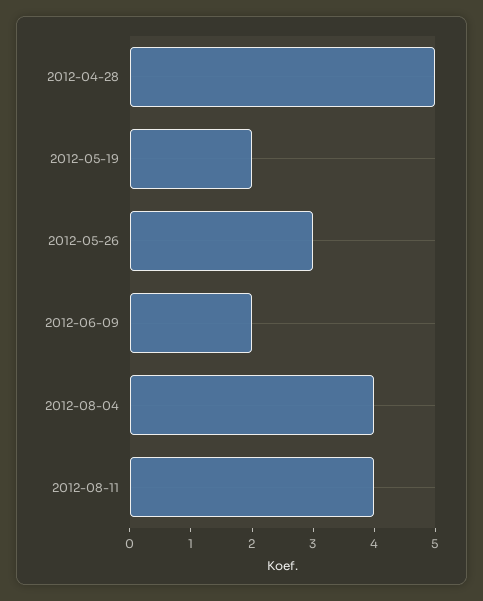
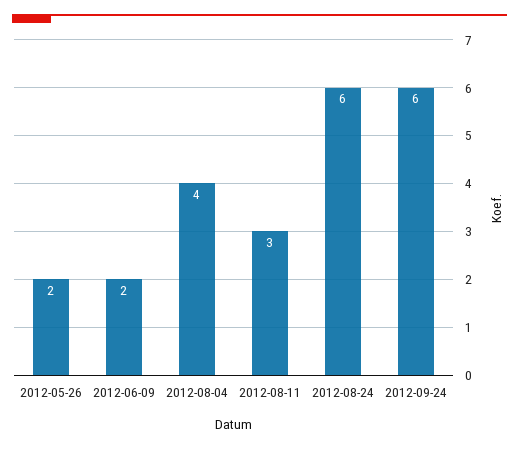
2012-04-28: 5 -> none
2012-05-19: 2 -> none
2012-05-26: 3 -> 2
2012-08-11: 4 -> 3
2012-08-24: none -> 6
2012-09-24: none -> 6

